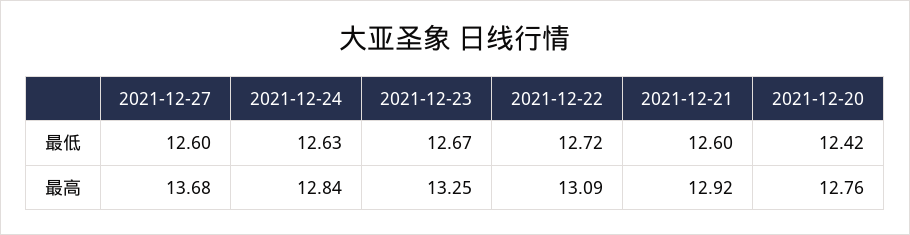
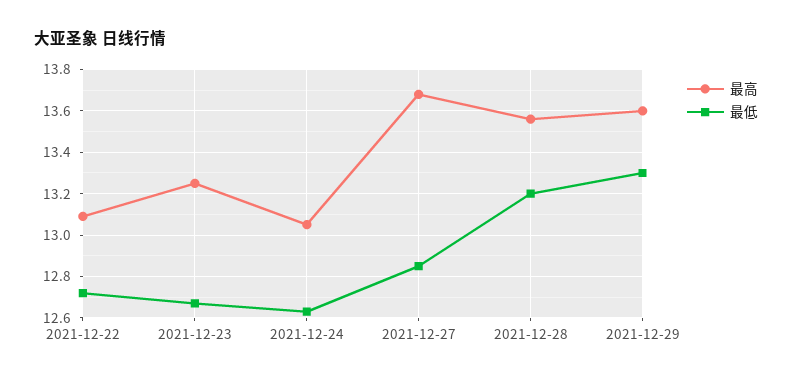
最低, 2021-12-27: 12.6 -> 12.85
最低, 2021-12-21: 12.6 -> none
最低, 2021-12-20: 12.42 -> none
最高, 2021-12-24: 12.84 -> 13.05
最高, 2021-12-21: 12.92 -> none
最高, 2021-12-20: 12.76 -> none
最高, 2021-12-28: none -> 13.55
最低, 2021-12-28: none -> 13.2
最高, 2021-12-29: none -> 13.6
最低, 2021-12-29: none -> 13.3

